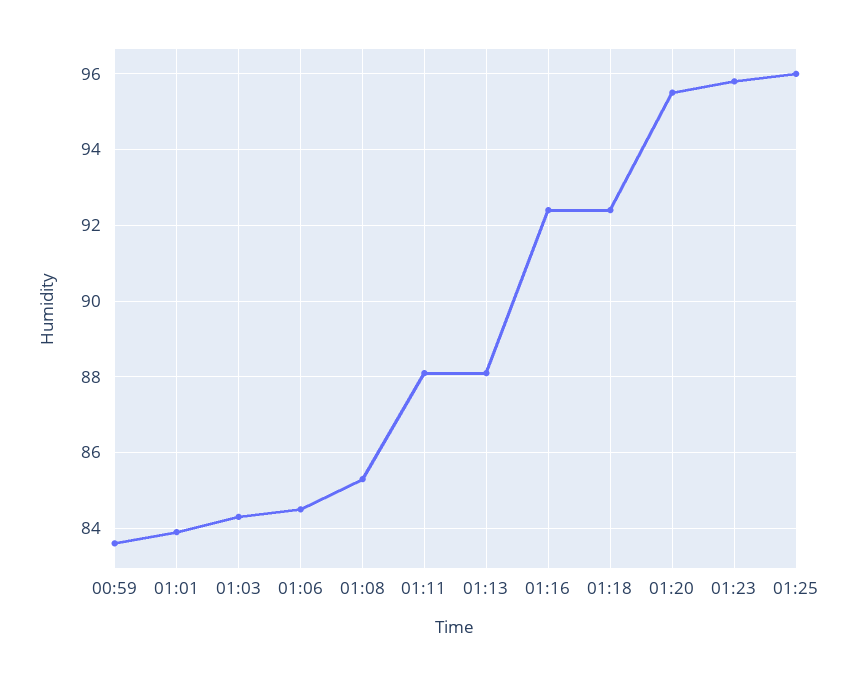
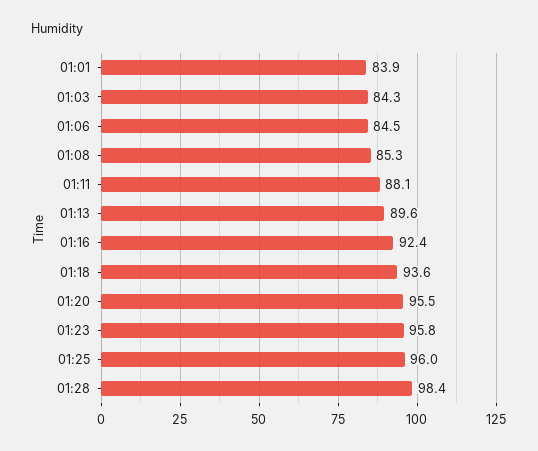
00:59: 83.5 -> none
01:13: 88 -> 89.6
01:18: 92.5 -> 93.6
01:28: none -> 98.4

